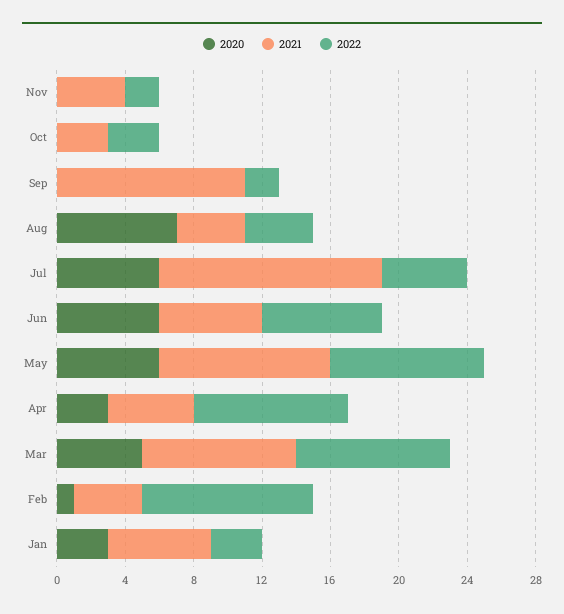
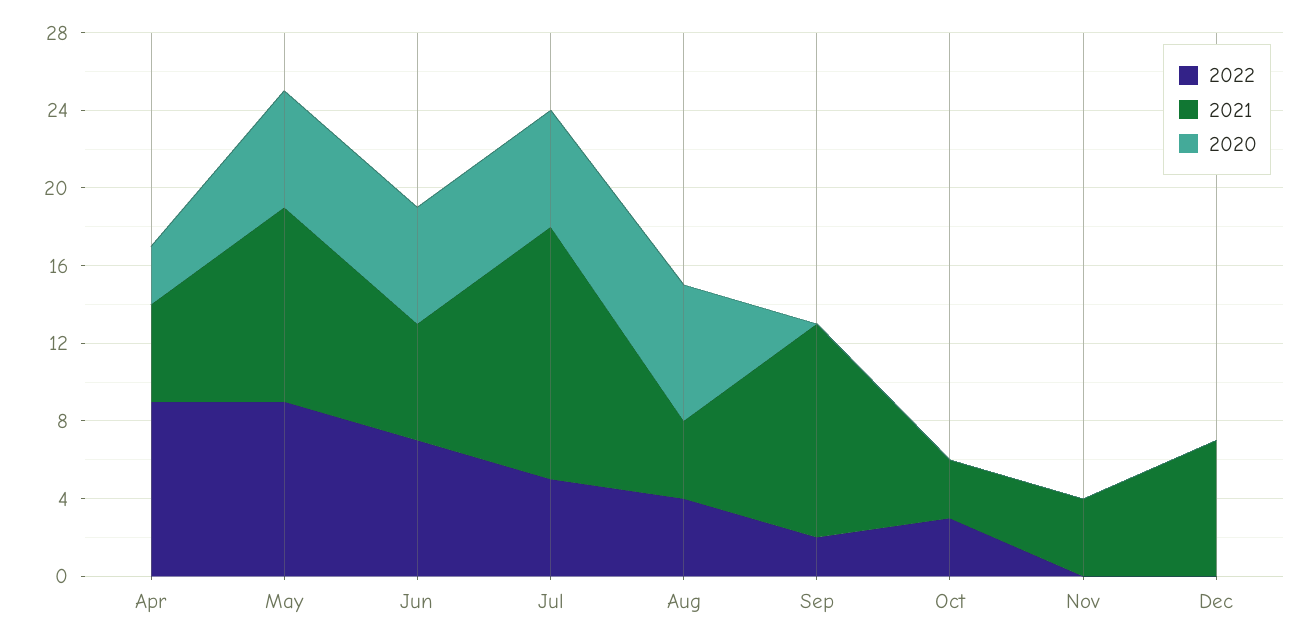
2022, Nov: 2 -> 0
2020, Mar: 5 -> none
2021, Mar: 9 -> none
2022, Mar: 9 -> none
2020, Feb: 1 -> none
2021, Feb: 4 -> none
2022, Feb: 10 -> none
2020, Jan: 3 -> none
2021, Jan: 6 -> none
2022, Jan: 3 -> none
2022, Dec: none -> 0
2021, Dec: none -> 7
2020, Dec: none -> 0

